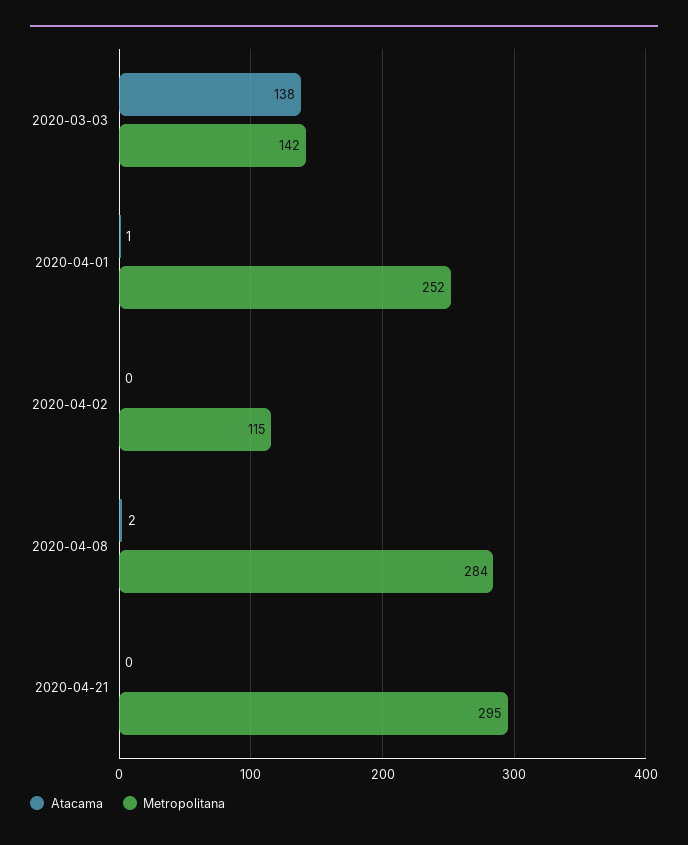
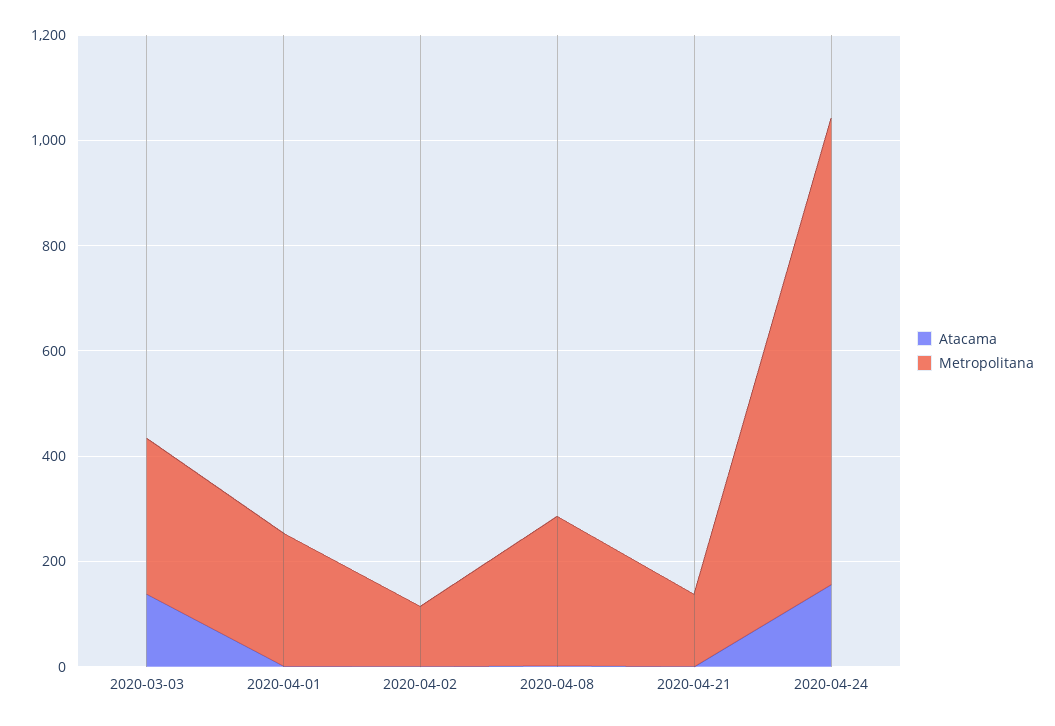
Metropolitana, 2020-03-03: 142 -> 300
Metropolitana, 2020-04-21: 295 -> 150
Atacama, 2020-04-24: none -> 150
Metropolitana, 2020-04-24: none -> 900

